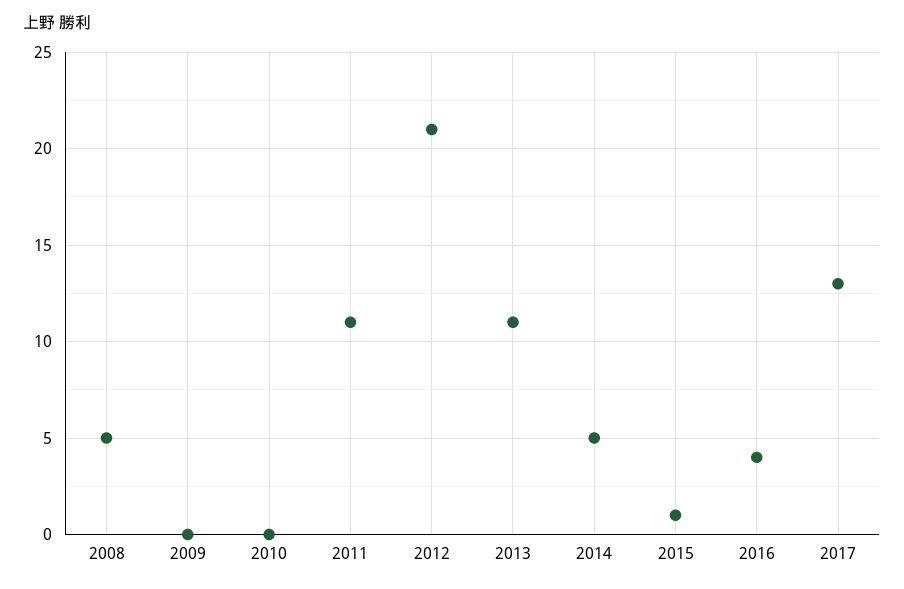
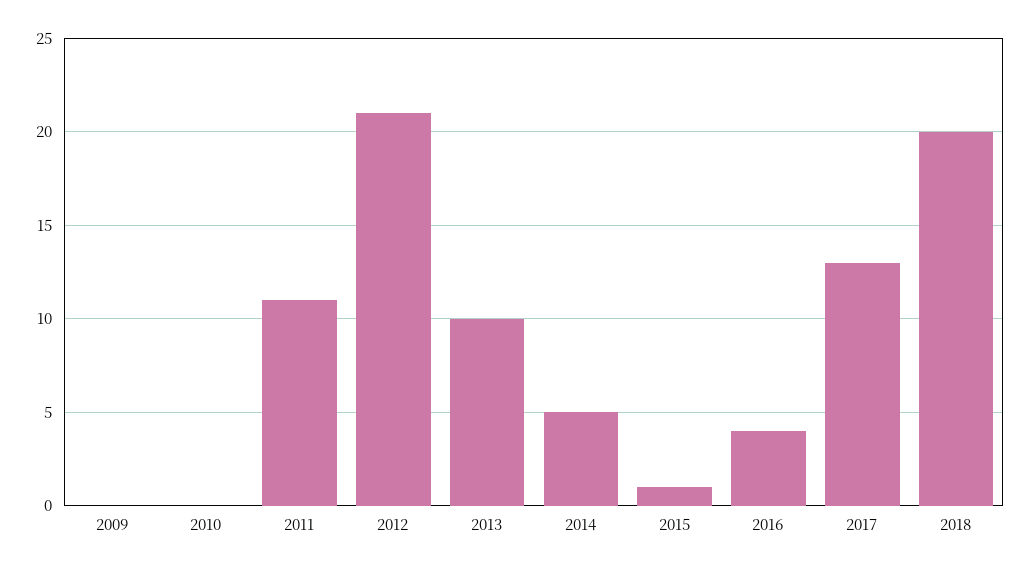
2008: 5 -> none
2013: 11 -> 10
2018: none -> 20

